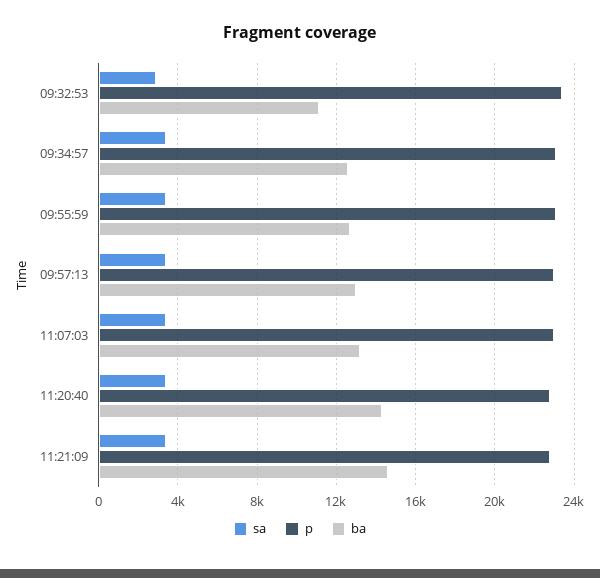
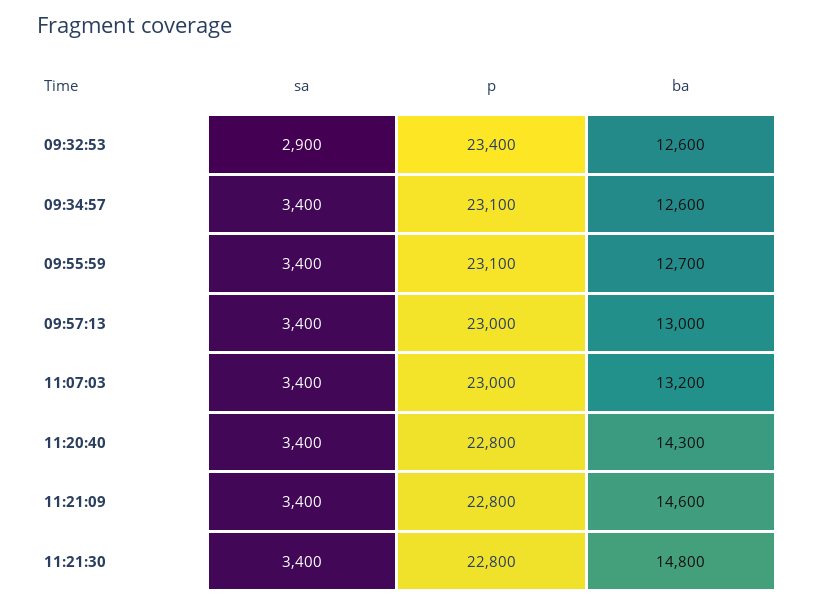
ba, 09:32:53: 11000 -> 12600
sa, 11:21:30: none -> 3400
p, 11:21:30: none -> 22800
ba, 11:21:30: none -> 14800

